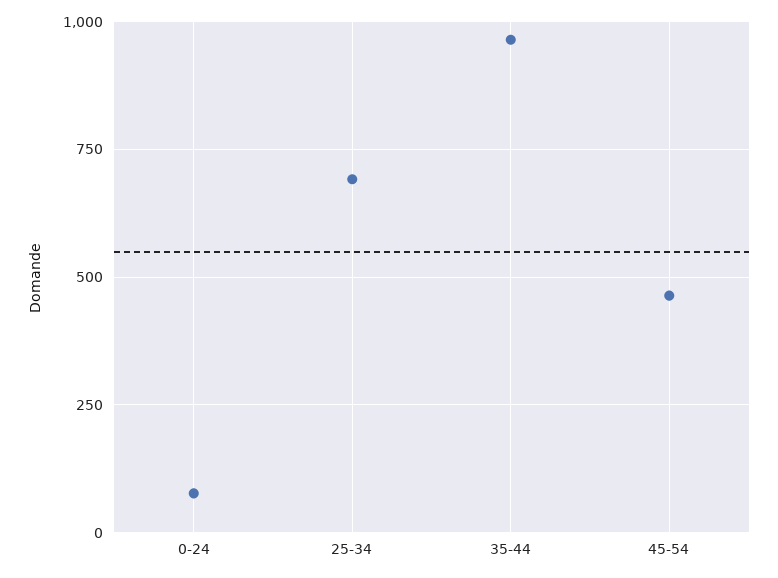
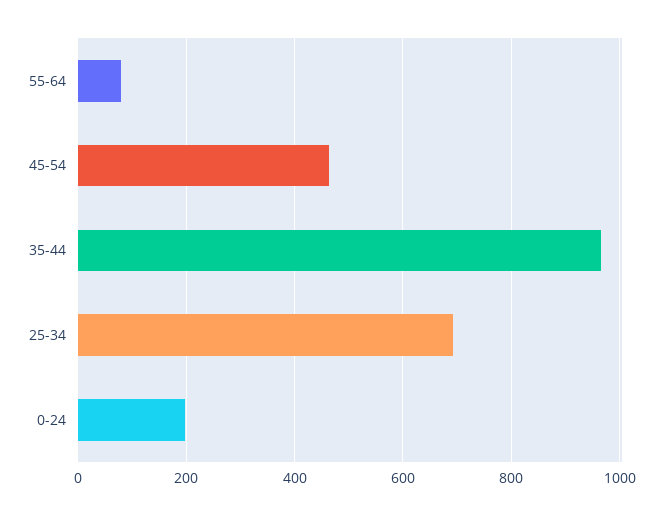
0-24: 75 -> 200
55-64: none -> 80

